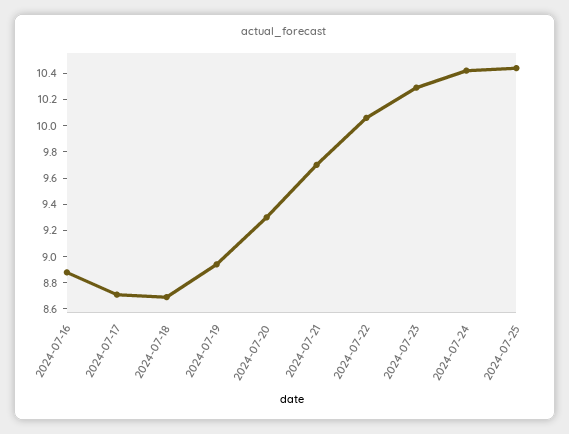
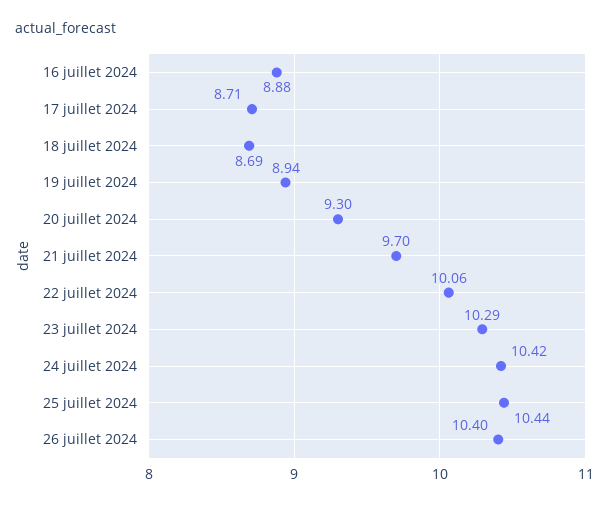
26 juillet 2024: none -> 10.4

